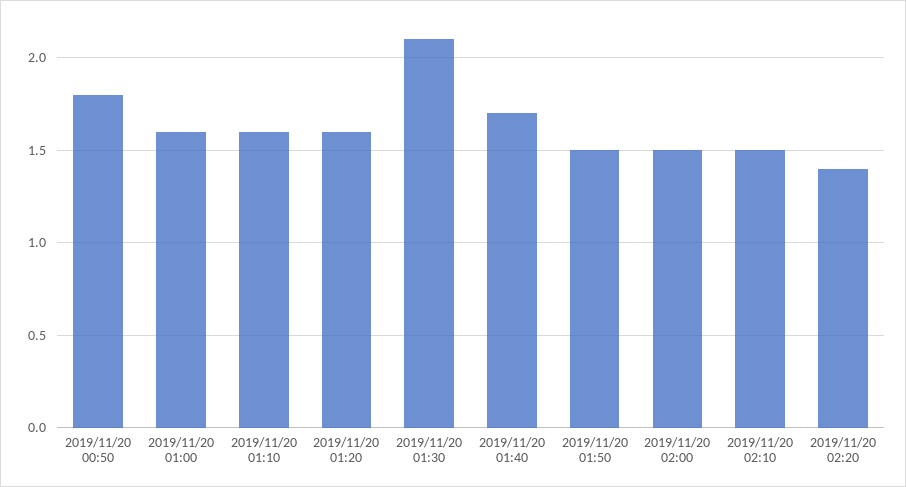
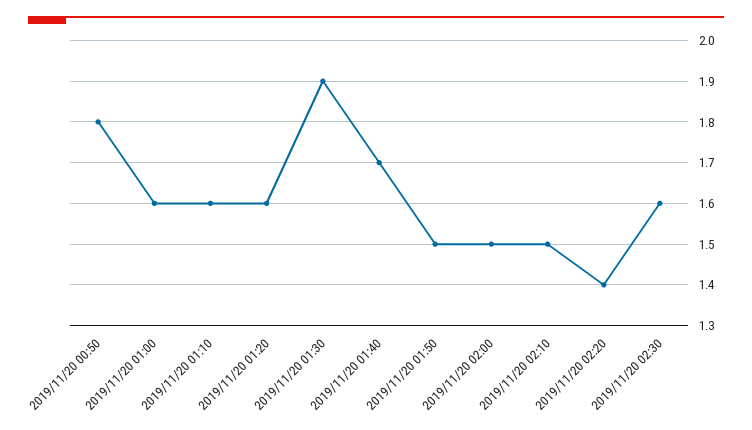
2019/11/20 01:30: 2.1 -> 1.9
2019/11/20 02:30: none -> 1.6

